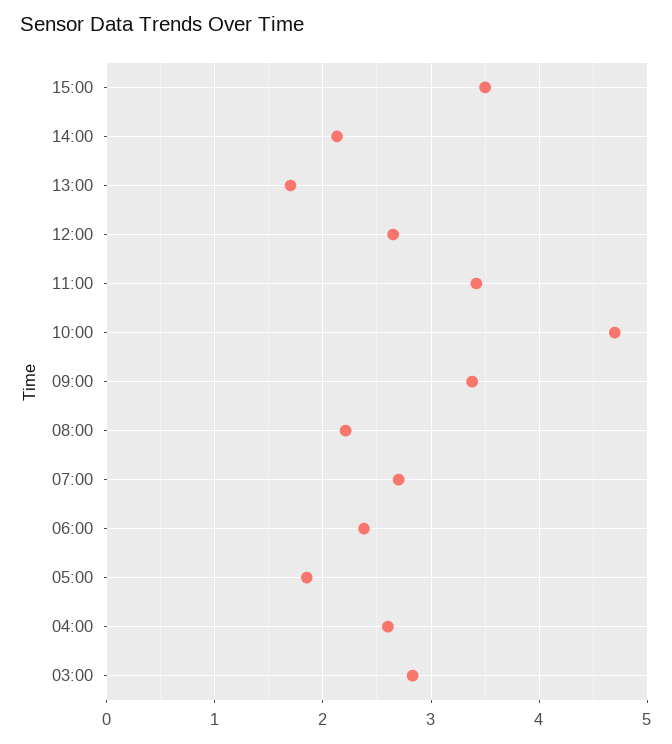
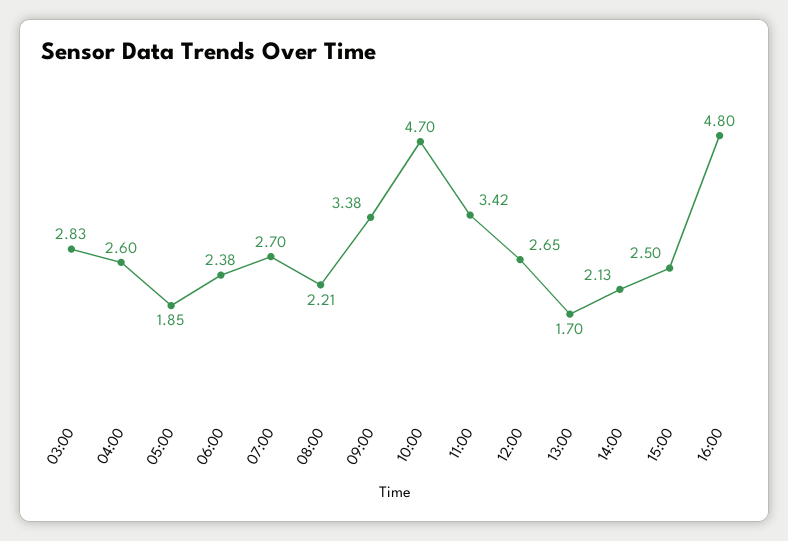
15:00: 3.5 -> 2.5
16:00: none -> 4.8

